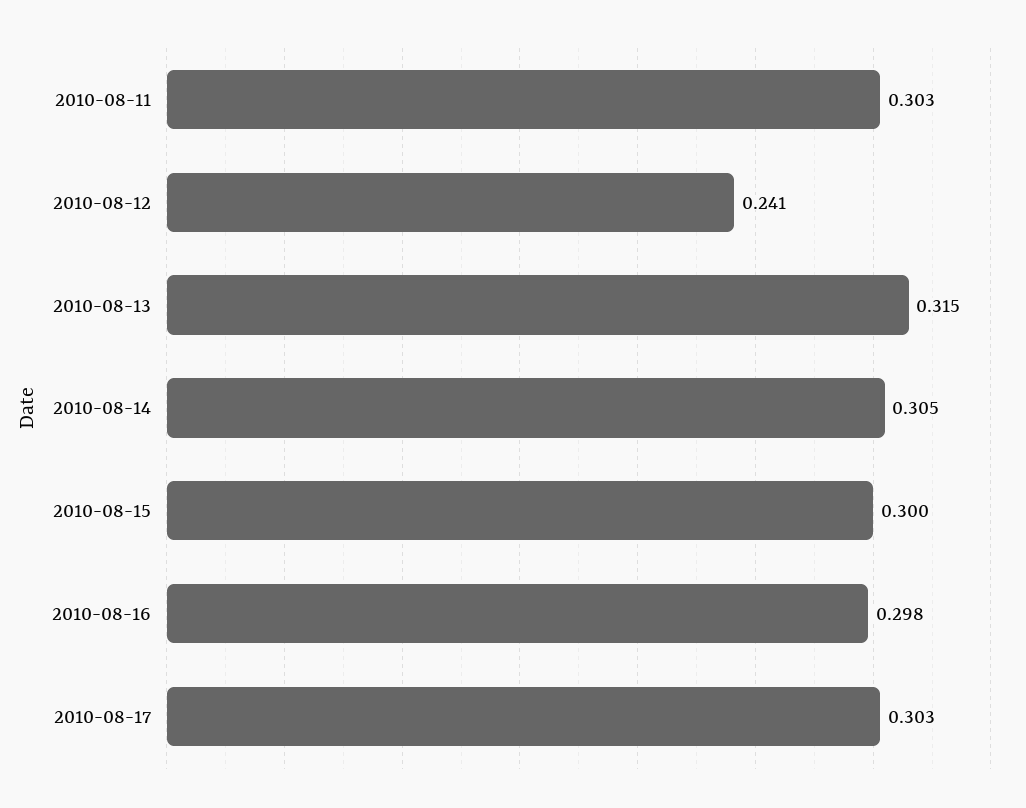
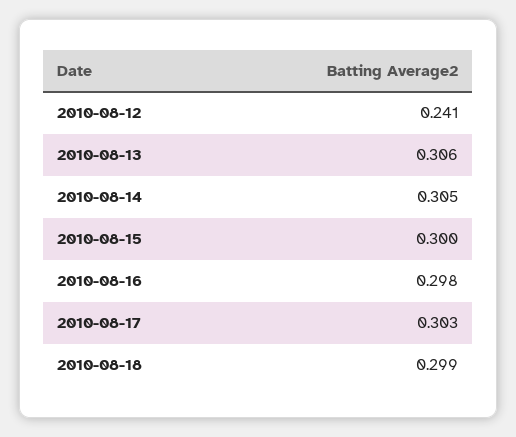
2010-08-11: 0.303 -> none
2010-08-13: 0.315 -> 0.306
2010-08-18: none -> 0.299

